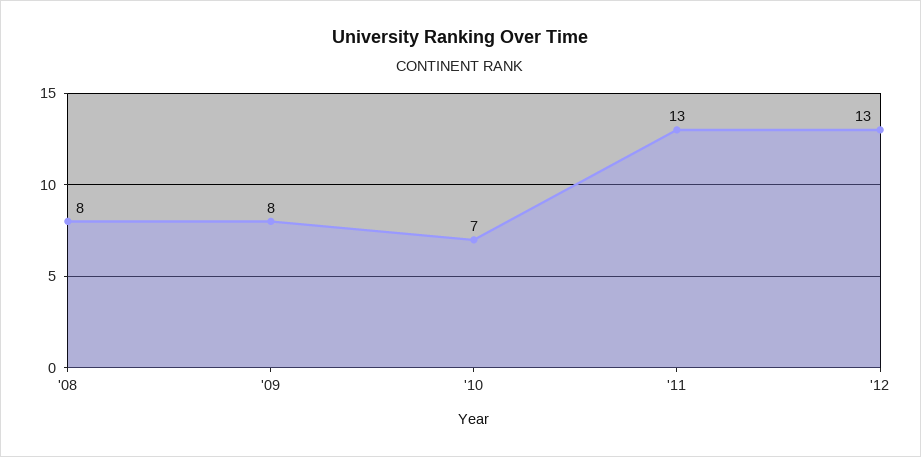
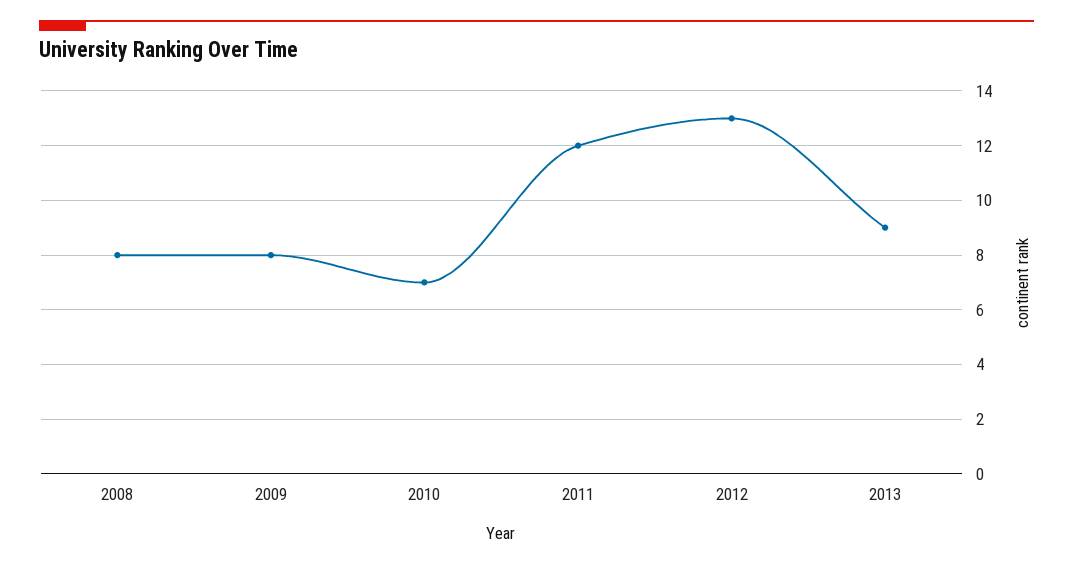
'11: 13 -> 12
2013: none -> 9

